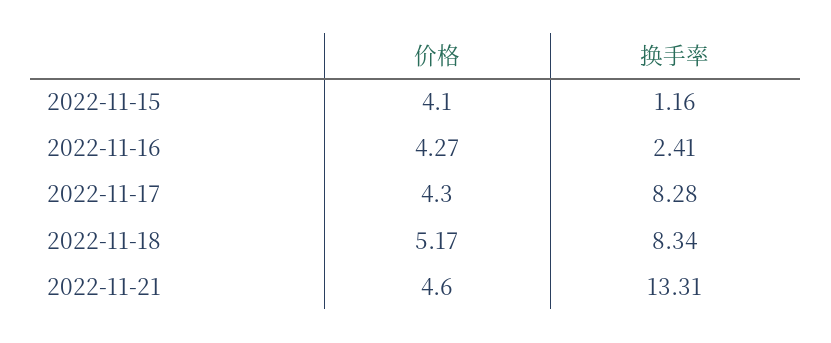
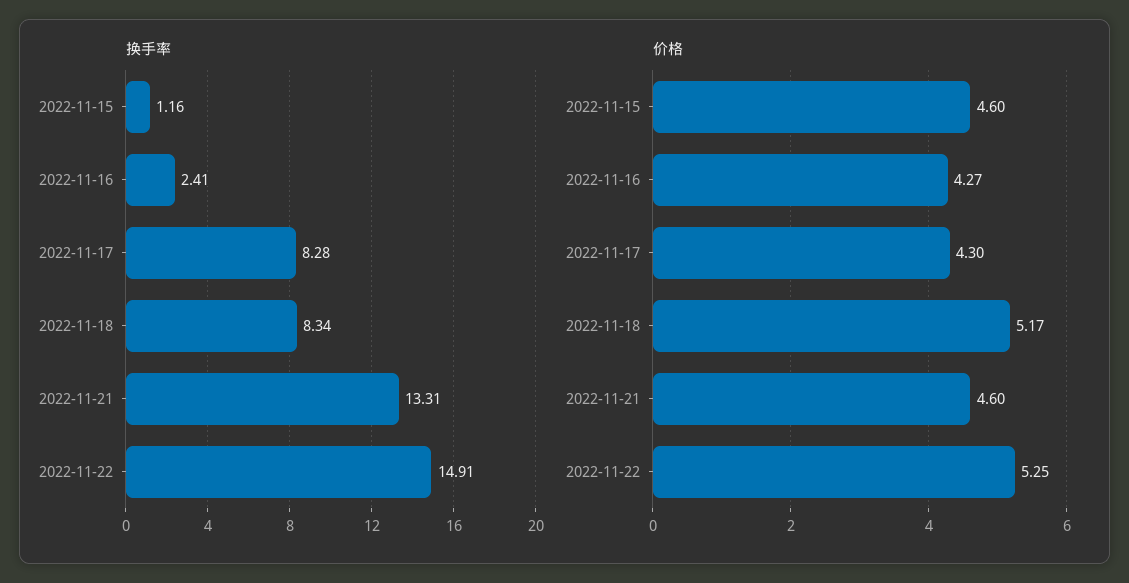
价格, 2022-11-15: 4.1 -> 4.6
换手率, 2022-11-22: none -> 14.91
价格, 2022-11-22: none -> 5.25

